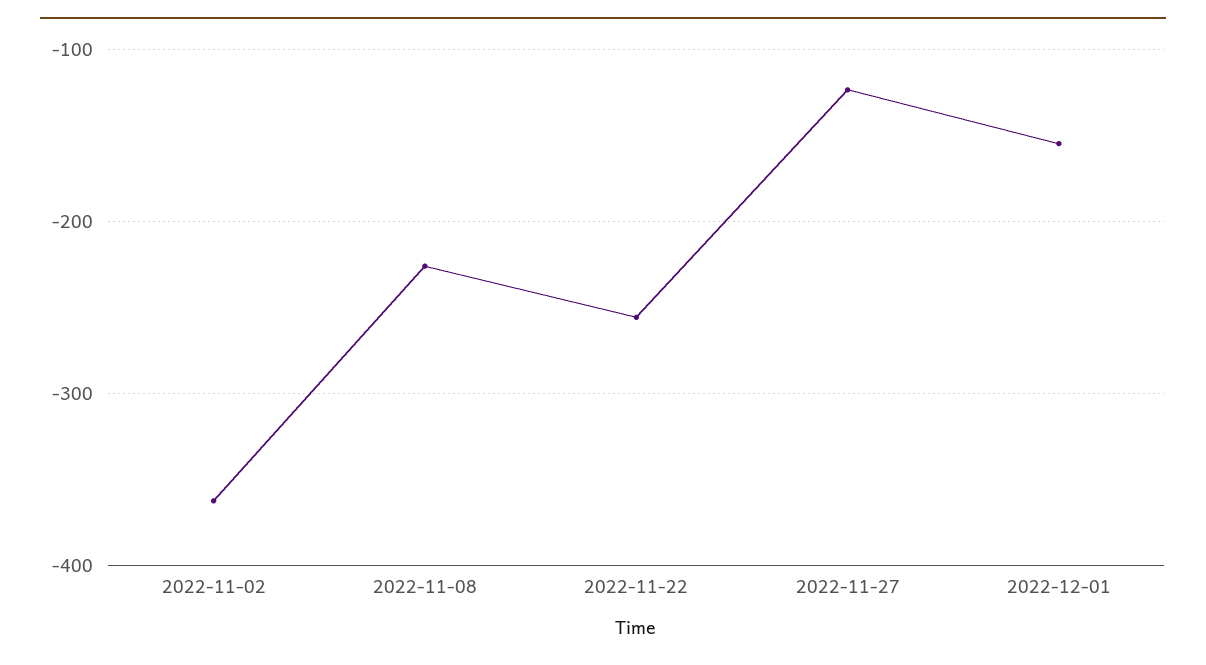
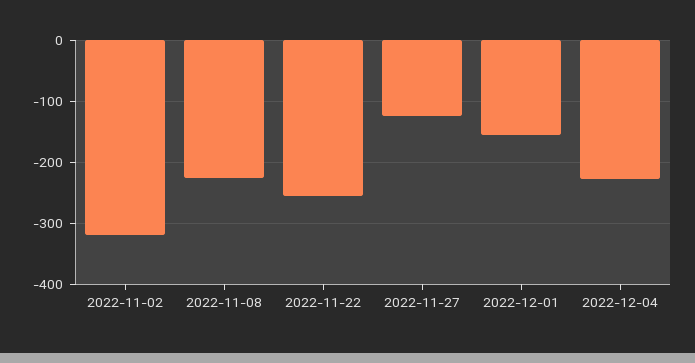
2022-11-02: -360 -> -320
2022-12-04: none -> -230

